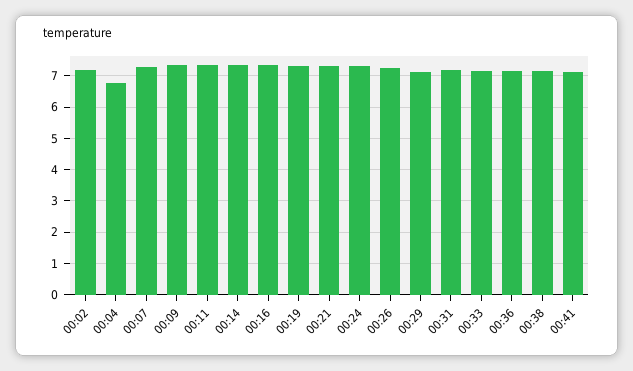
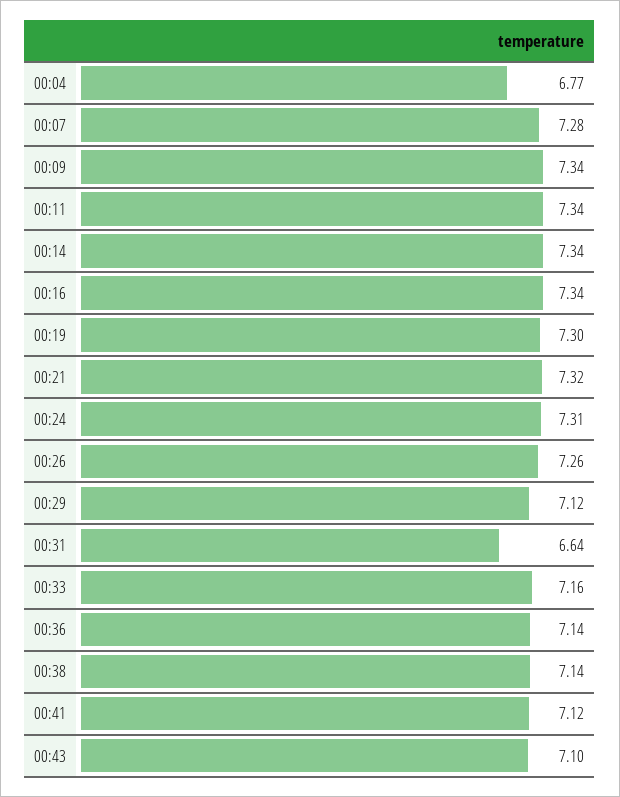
00:02: 7.2 -> none
00:31: 7.2 -> 6.64
00:43: none -> 7.1

